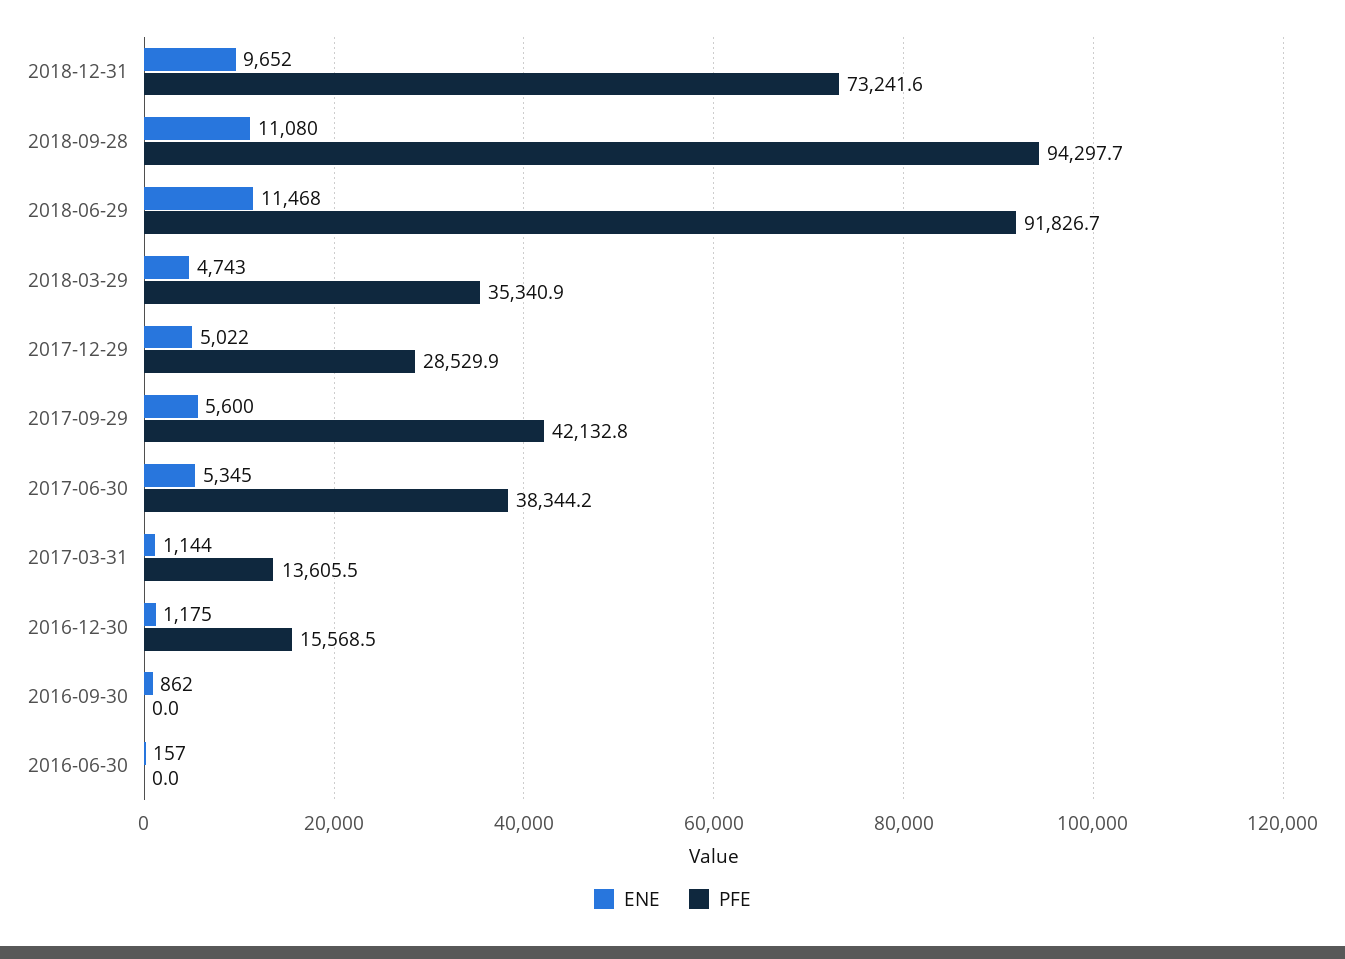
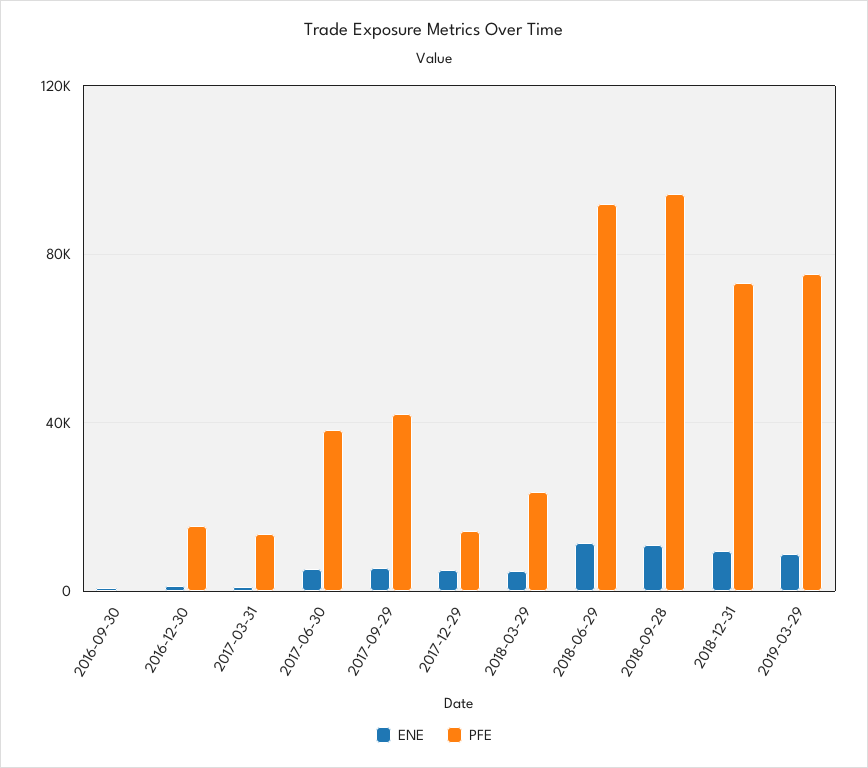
PFE, 2018-03-29: 35340.9 -> 25000
PFE, 2017-12-29: 28529.9 -> 15000
ENE, 2016-06-30: 157 -> none
PFE, 2016-06-30: 0 -> none
ENE, 2019-03-29: none -> 10000
PFE, 2019-03-29: none -> 75000

